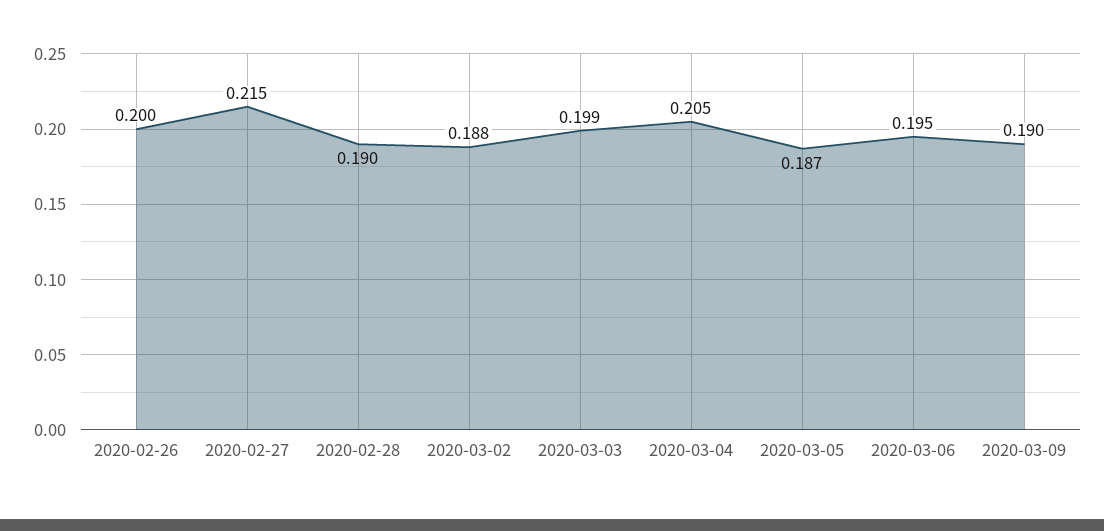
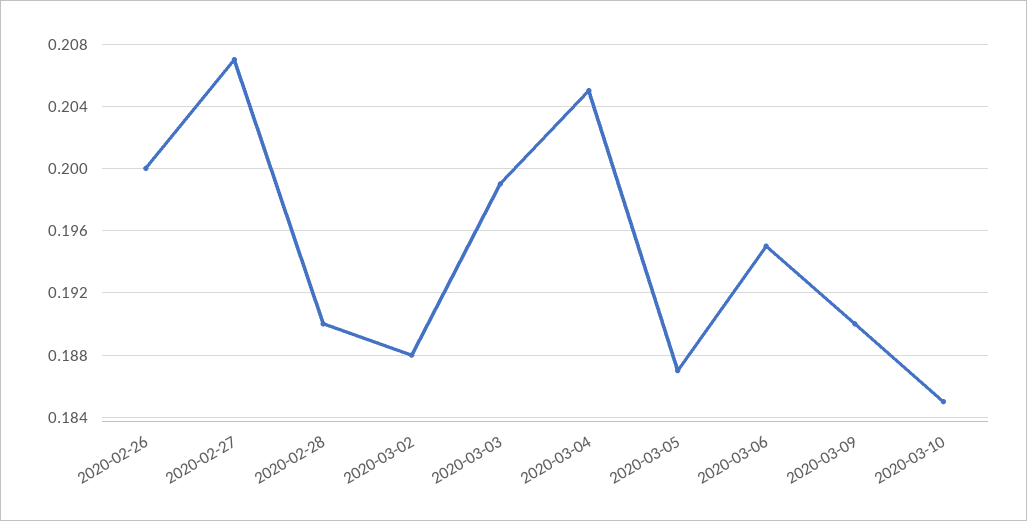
2020-02-27: 0.215 -> 0.207
2020-03-10: none -> 0.185

